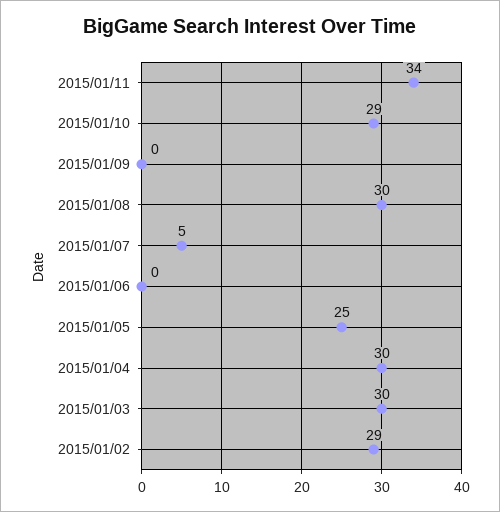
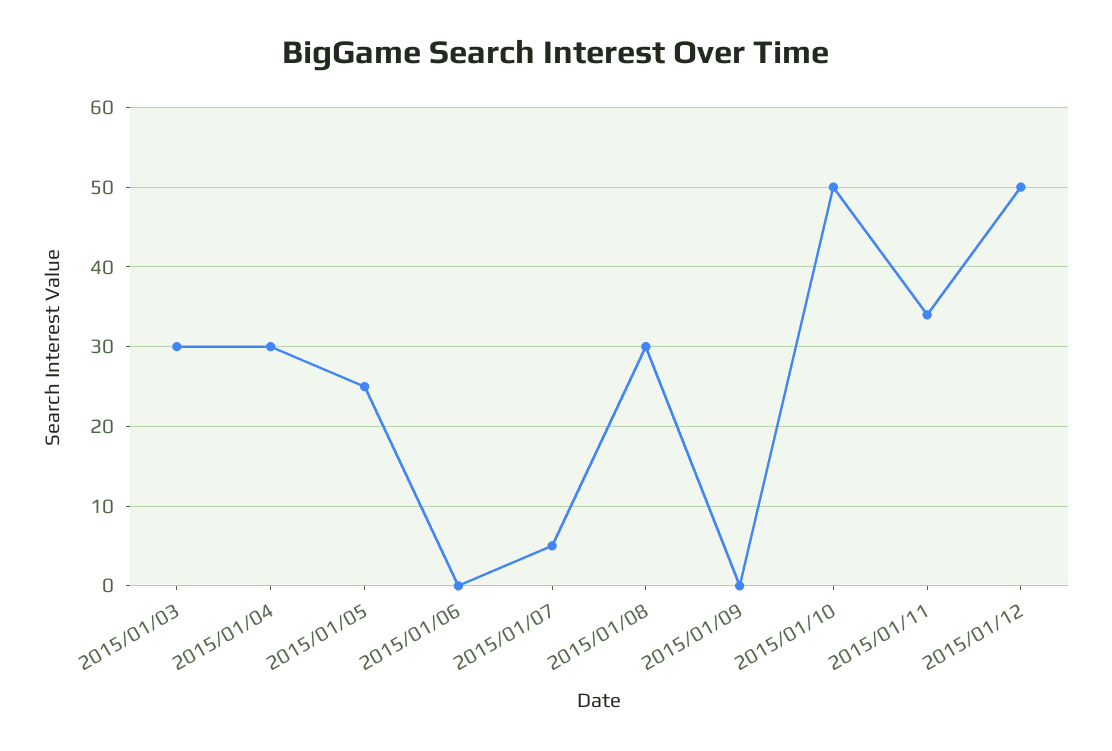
2015/01/10: 29 -> 50
2015/01/02: 29 -> none
2015/01/12: none -> 50

